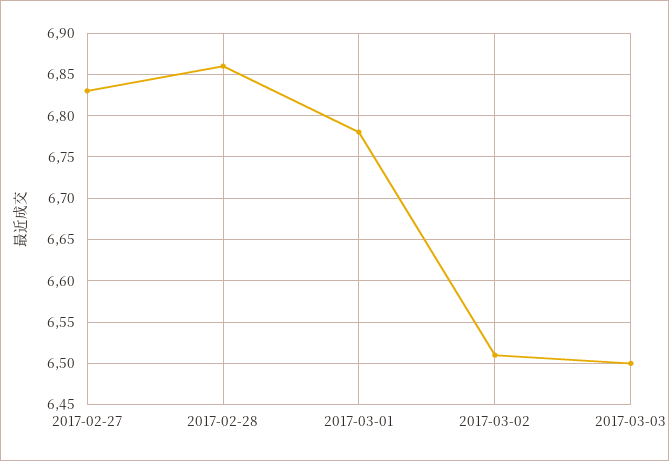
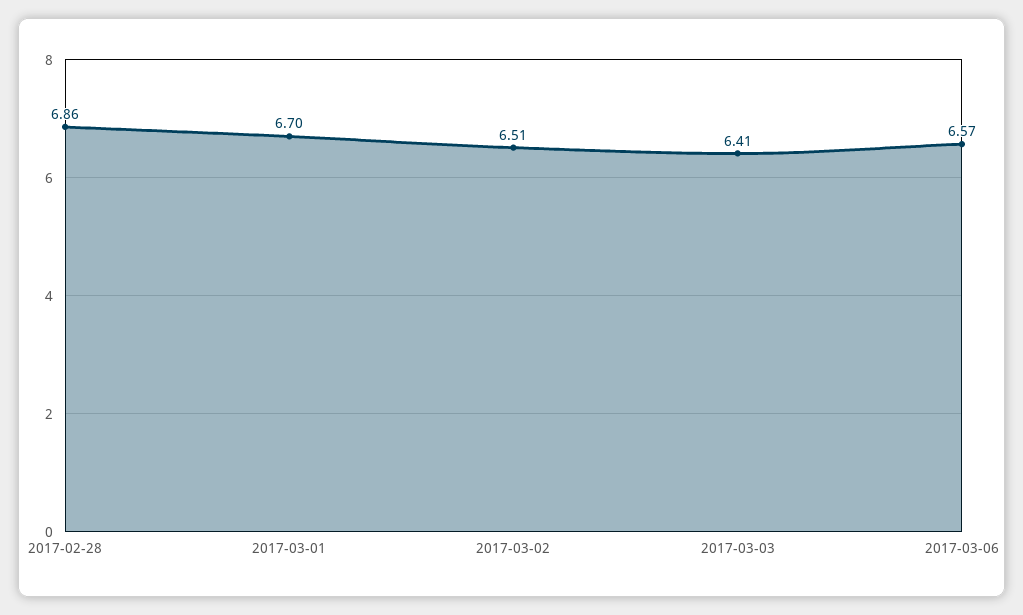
2017-02-27: 6.83 -> none
2017-03-01: 6.78 -> 6.7
2017-03-03: 6.5 -> 6.41
2017-03-06: none -> 6.57

